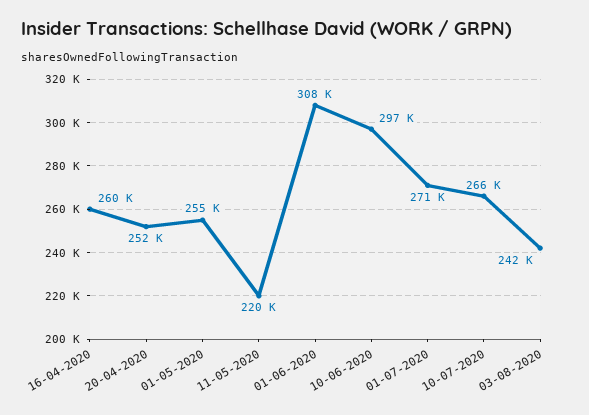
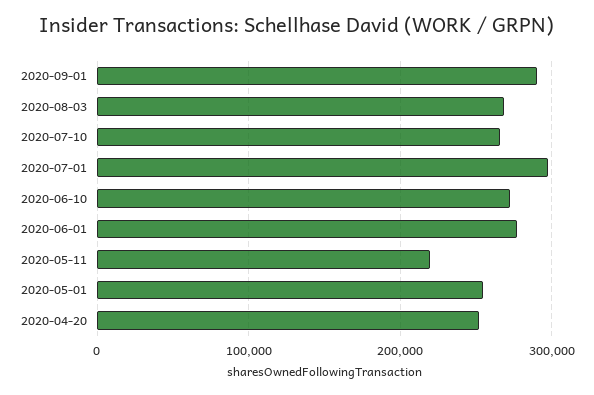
16-04-2020: 260000 -> none
01-06-2020: 308000 -> 280000
10-06-2020: 297000 -> 270000
01-07-2020: 271000 -> 300000
03-08-2020: 242000 -> 270000
2020-09-01: none -> 290000

